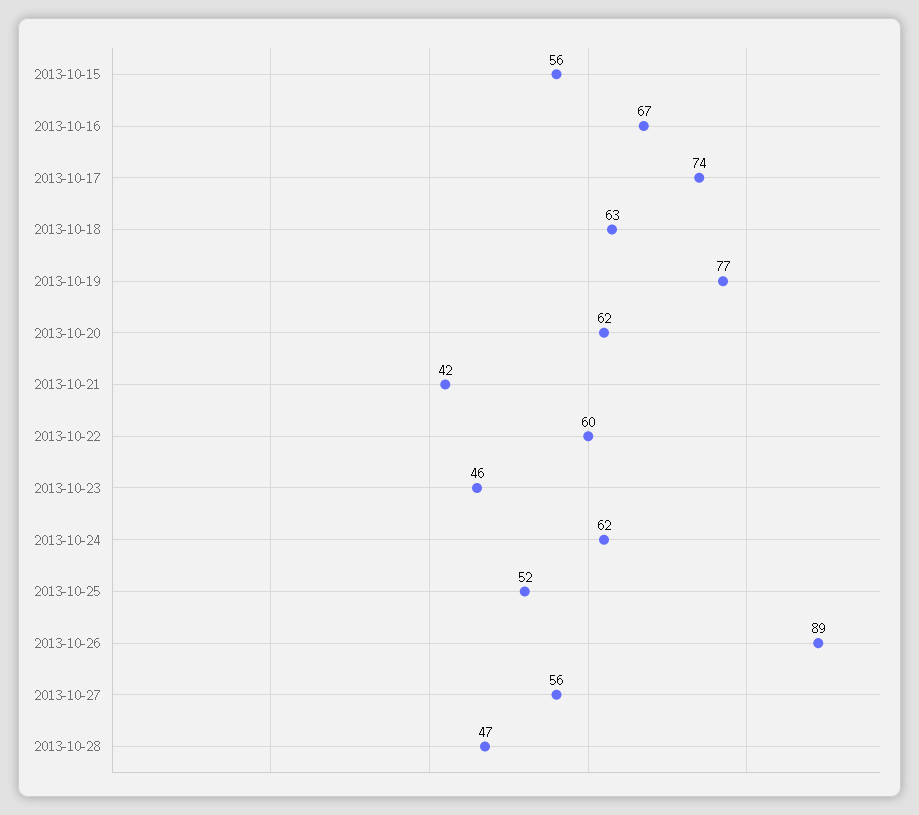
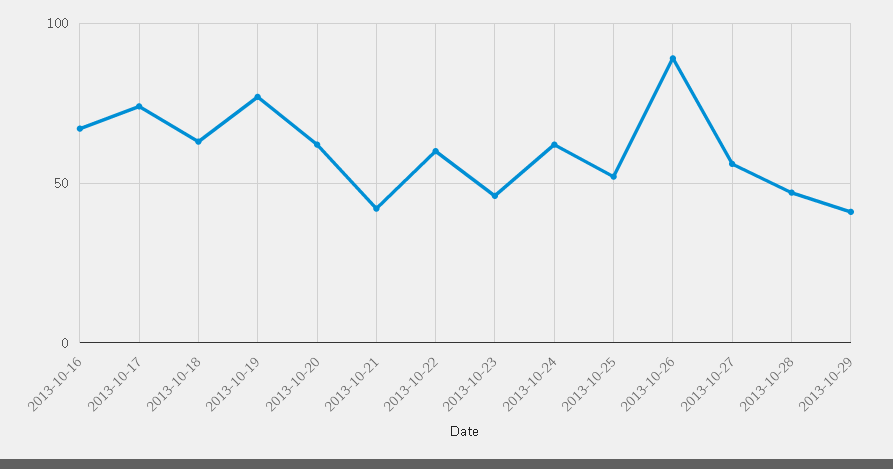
2013-10-15: 56 -> none
2013-10-29: none -> 40

